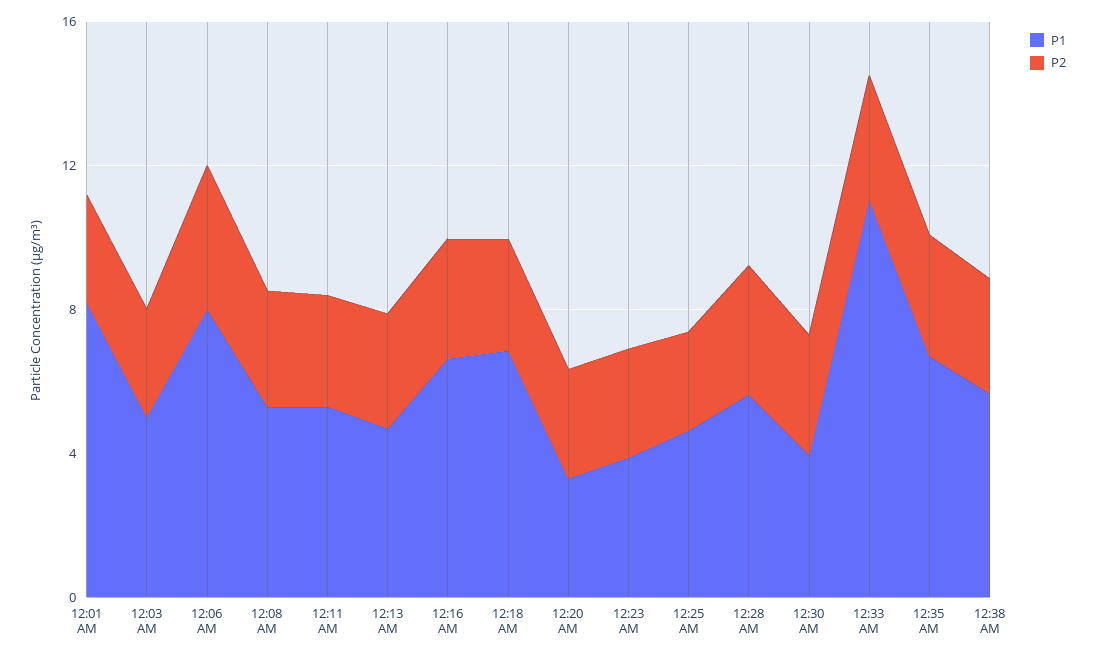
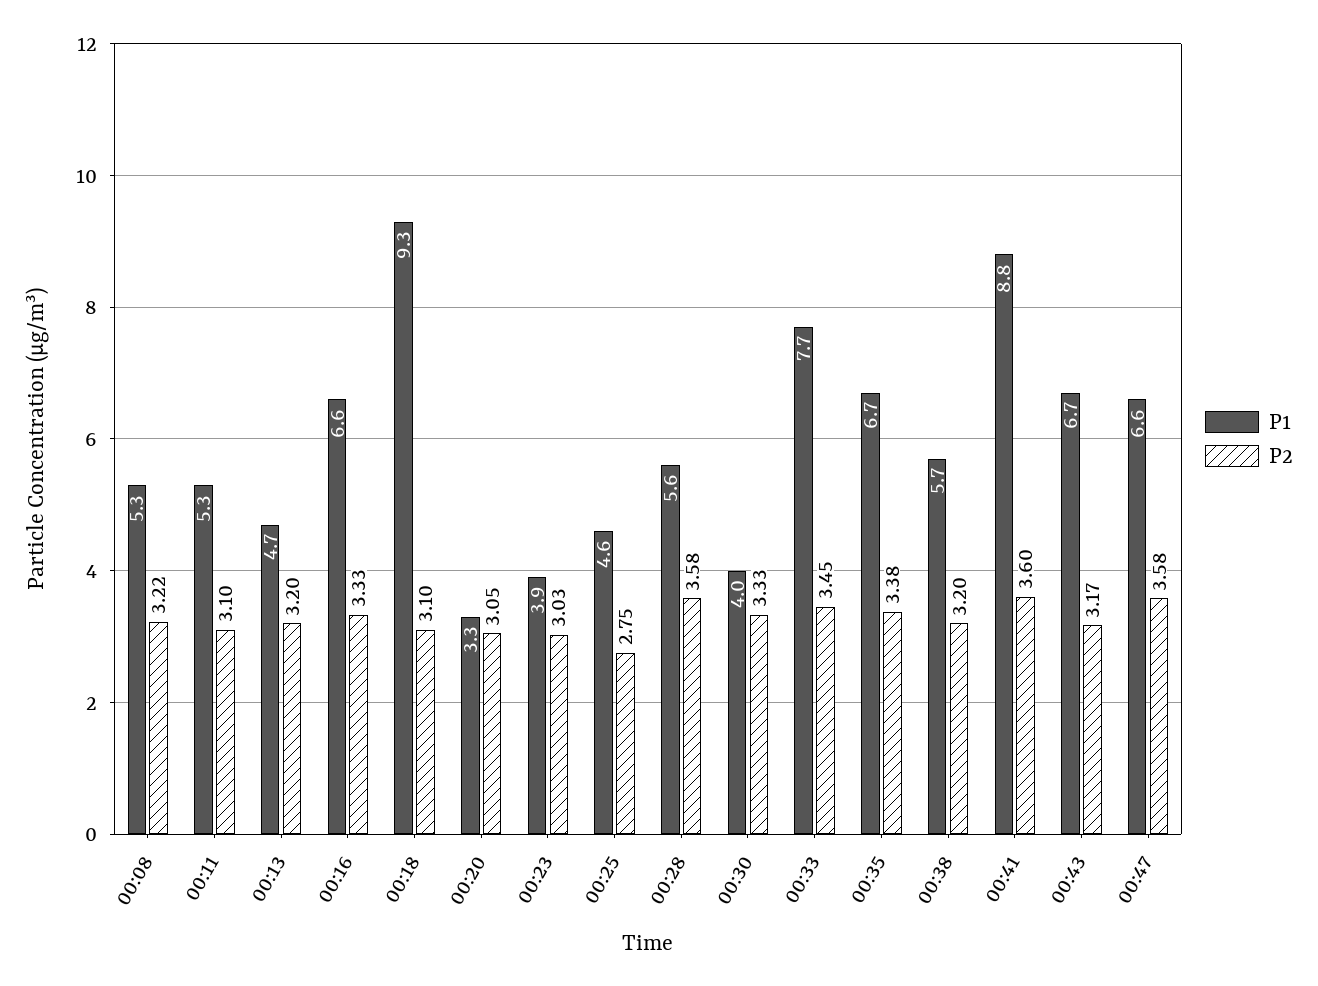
P1, 12:01 AM: 8 -> none
P2, 12:01 AM: 3 -> none
P1, 12:03 AM: 5 -> none
P2, 12:03 AM: 3 -> none
P1, 12:06 AM: 8 -> none
P2, 12:06 AM: 4 -> none
P1, 12:18 AM: 7 -> 9.3
P1, 12:33 AM: 11 -> 7.7
P1, 00:41: none -> 8.8
P2, 00:41: none -> 3.6
P1, 00:43: none -> 6.7
P2, 00:43: none -> 3.17
P1, 00:47: none -> 6.6
P2, 00:47: none -> 3.58

